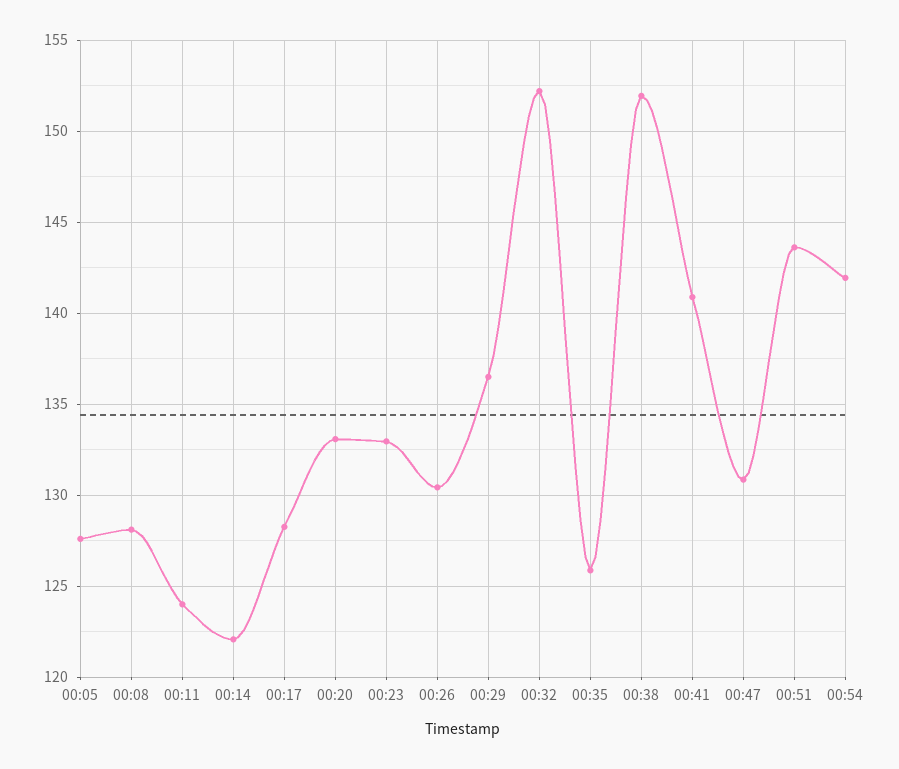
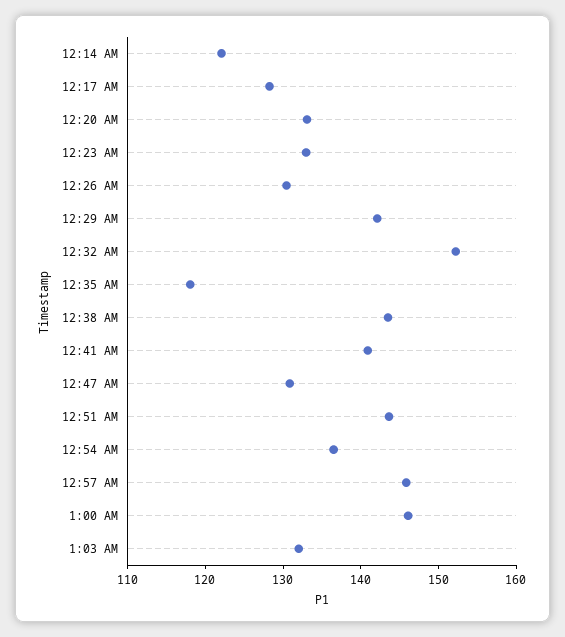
00:05: 127.5 -> none
00:08: 128 -> none
00:11: 124 -> none
00:29: 136.5 -> 142
00:35: 126 -> 118
00:38: 152 -> 144
00:54: 142 -> 136
12:57 AM: none -> 146
1:00 AM: none -> 146
1:03 AM: none -> 132

